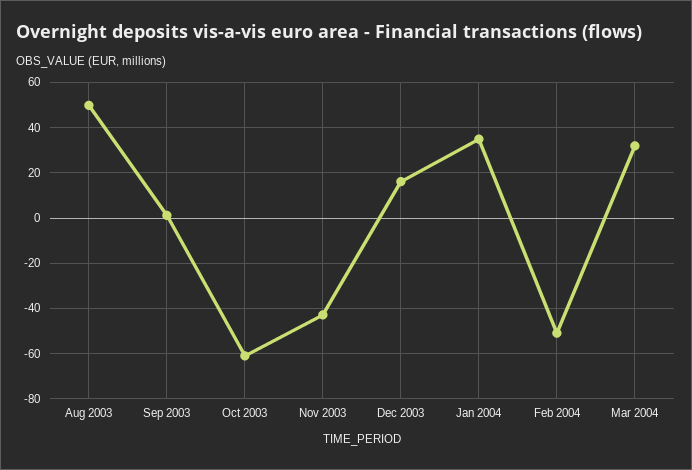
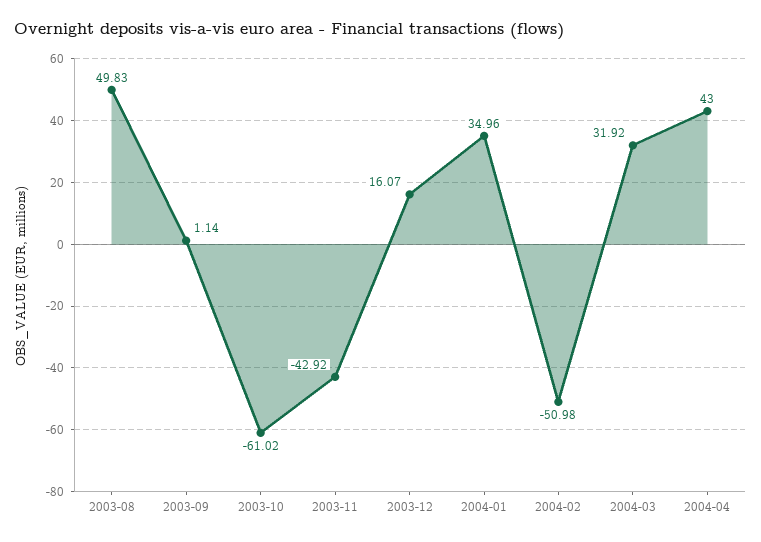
2004-04: none -> 43

